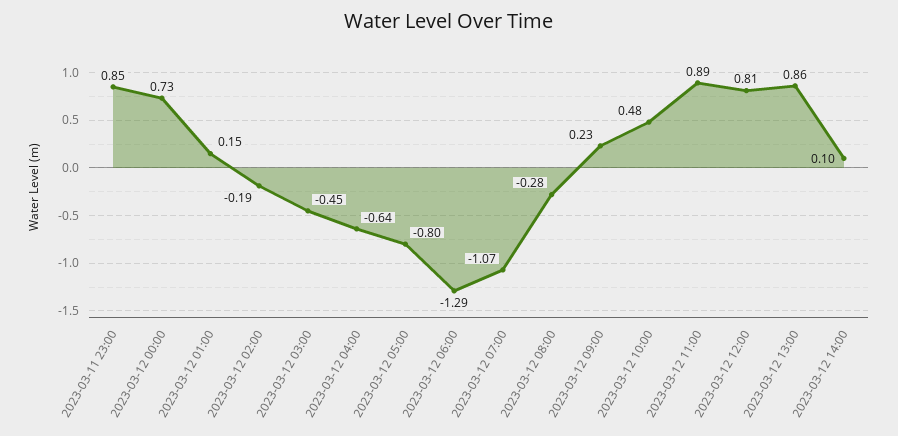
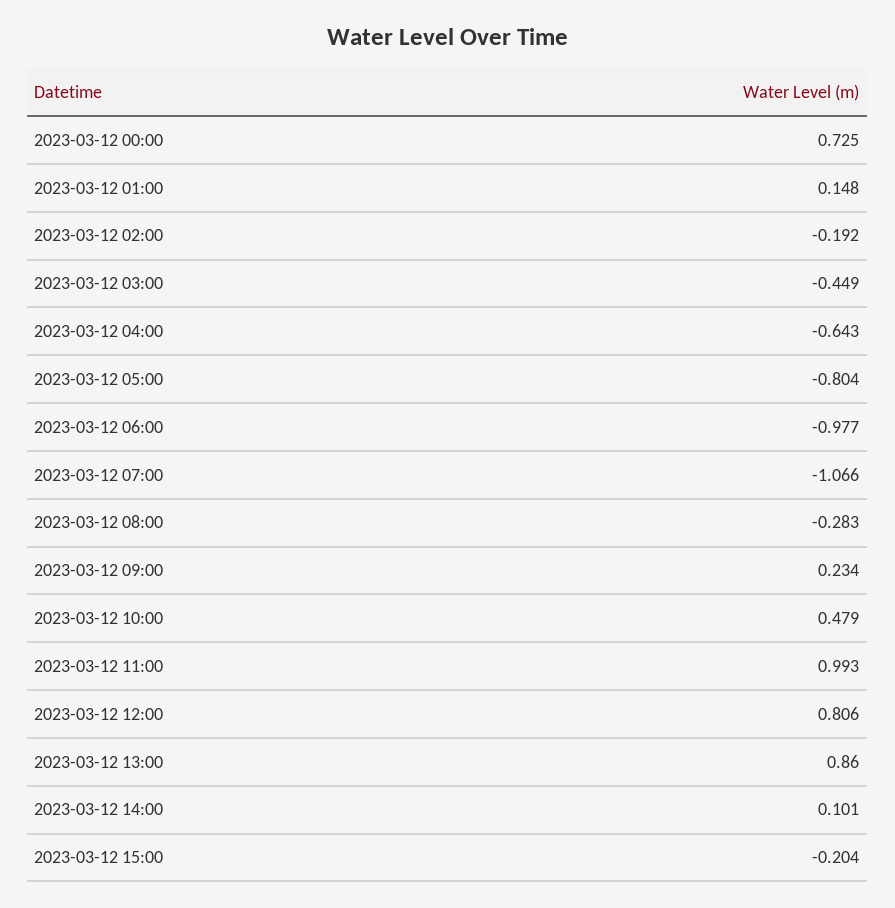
2023-03-11 23:00: 0.85 -> none
2023-03-12 06:00: -1.29 -> -0.977
2023-03-12 11:00: 0.89 -> 0.993
2023-03-12 15:00: none -> -0.204

